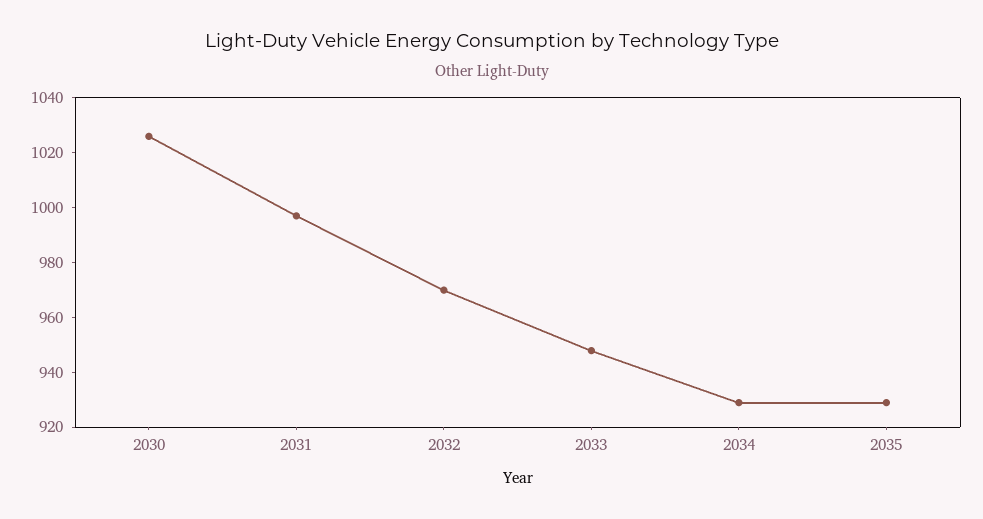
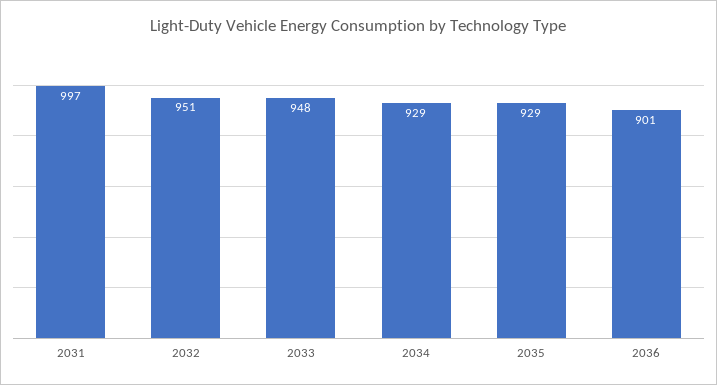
2030: 1025 -> none
2032: 970 -> 951
2036: none -> 901

